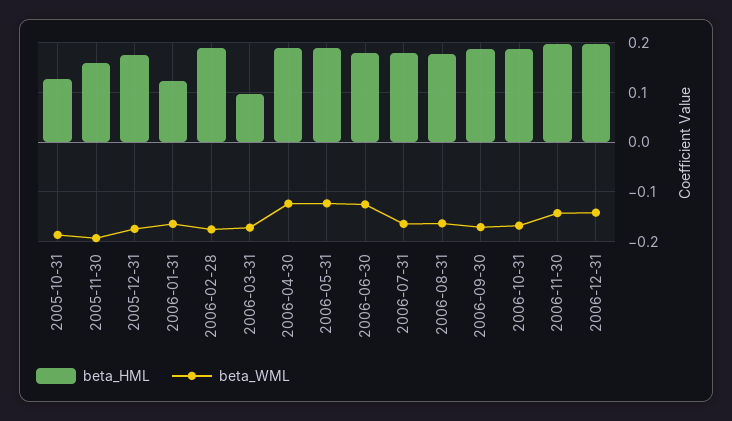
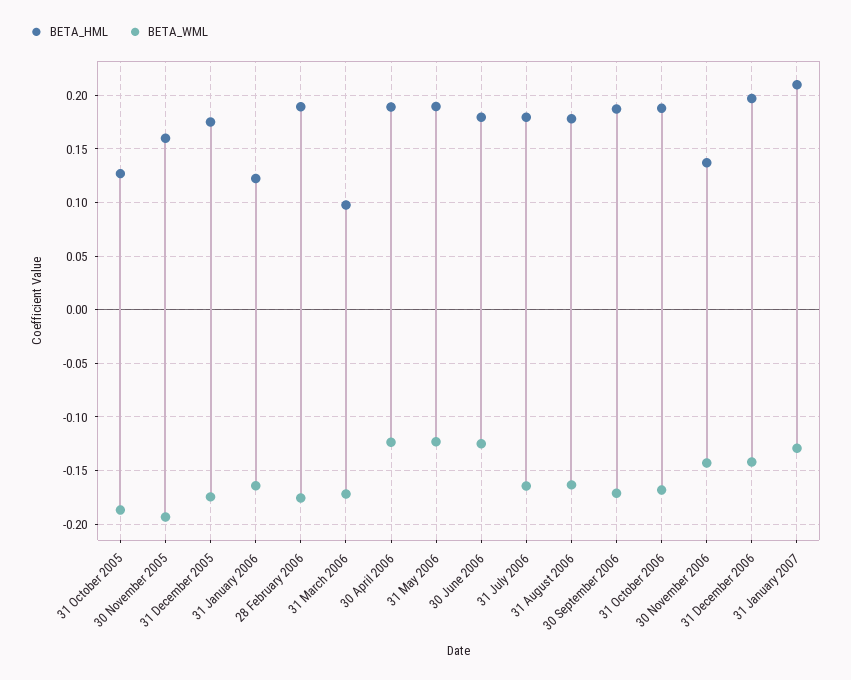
beta_HML, 2006-11-30: 0.2 -> 0.14
beta_HML, 31 January 2007: none -> 0.21
beta_WML, 31 January 2007: none -> -0.13

